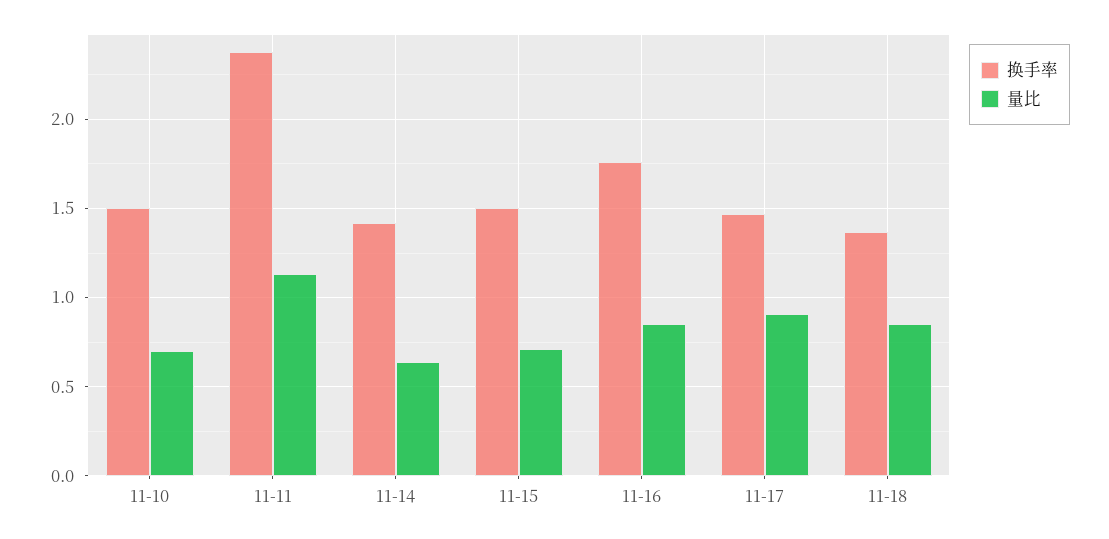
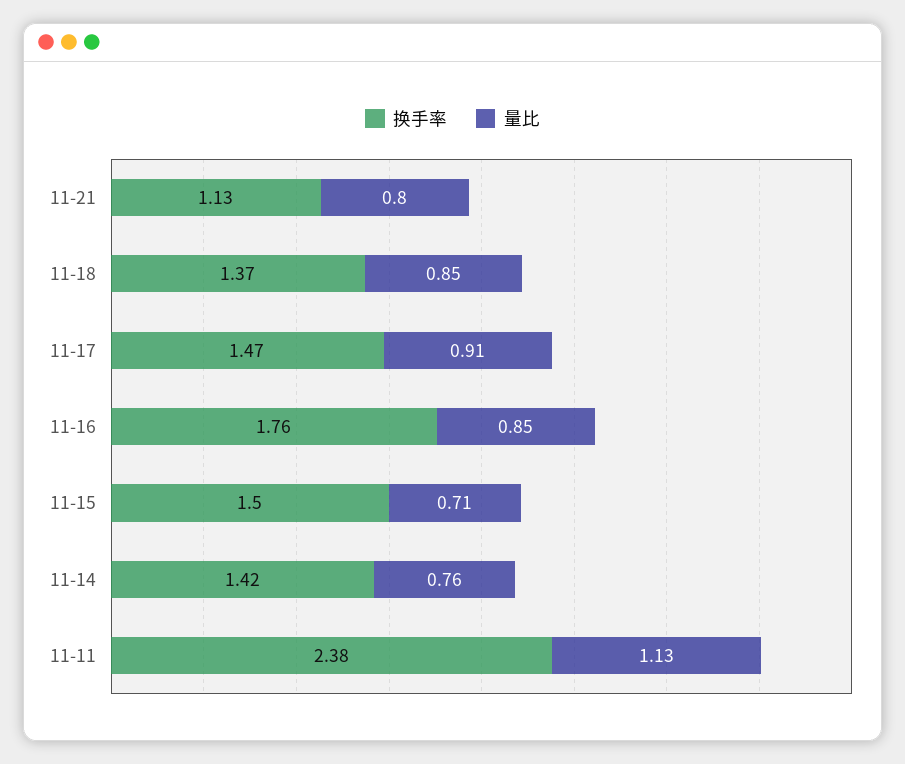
换手率, 11-10: 1.5 -> none
量比, 11-10: 0.7 -> none
量比, 11-14: 0.65 -> 0.76
换手率, 11-21: none -> 1.13
量比, 11-21: none -> 0.8

